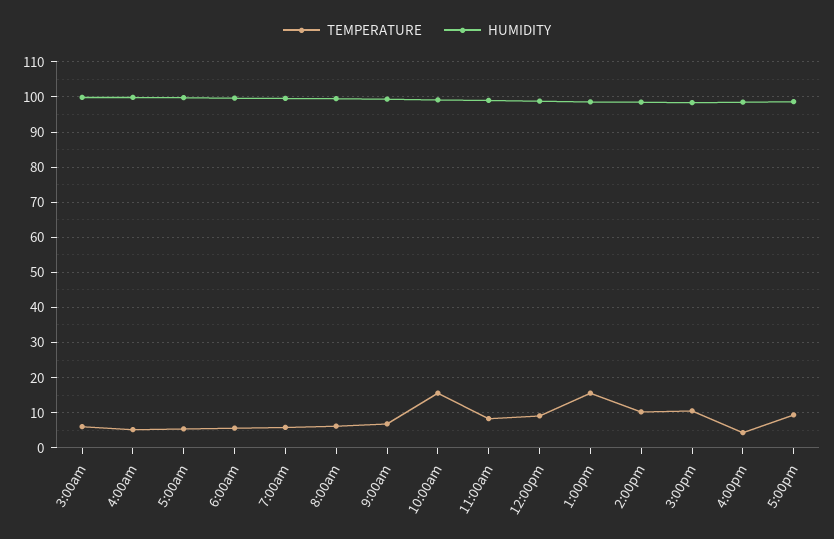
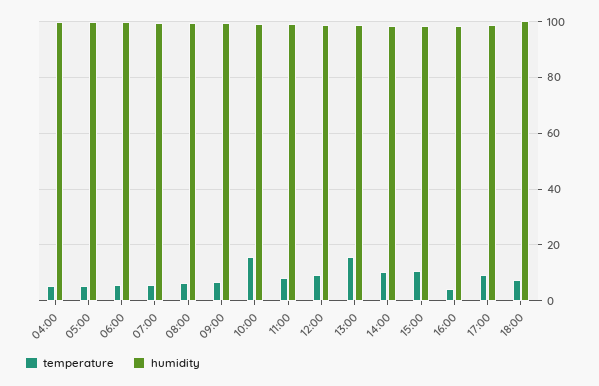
TEMPERATURE, 3:00am: 6 -> none
HUMIDITY, 3:00am: 100 -> none
TEMPERATURE, 18:00: none -> 7.5
HUMIDITY, 18:00: none -> 100

